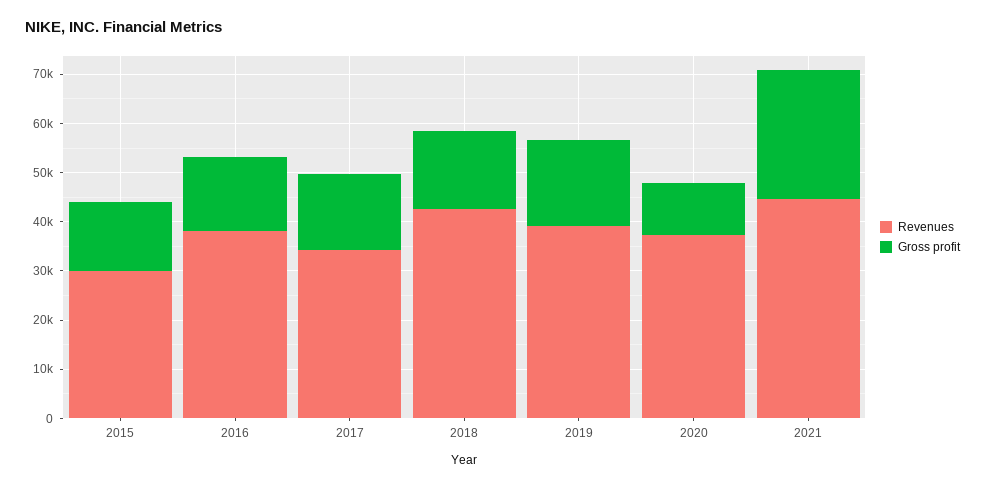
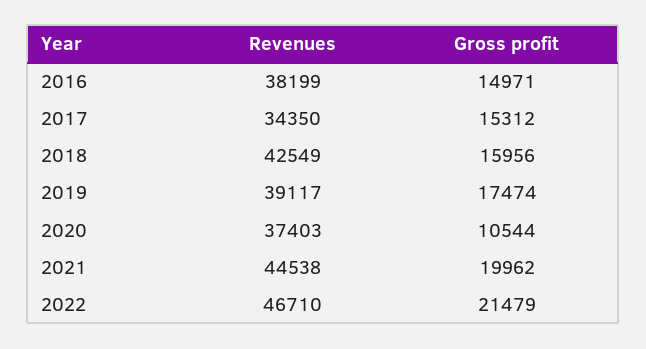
Revenues, 2015: 30000 -> none
Gross profit, 2015: 14000 -> none
Gross profit, 2021: 26000 -> 19962
Revenues, 2022: none -> 46710
Gross profit, 2022: none -> 21479

